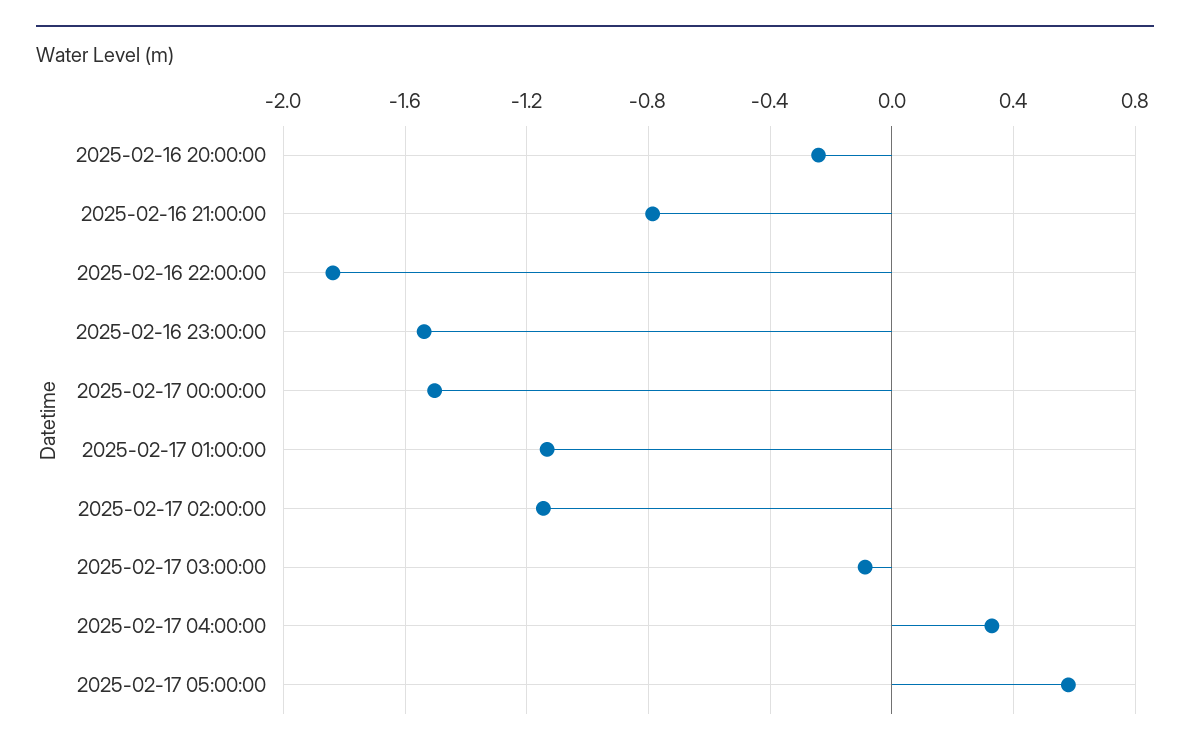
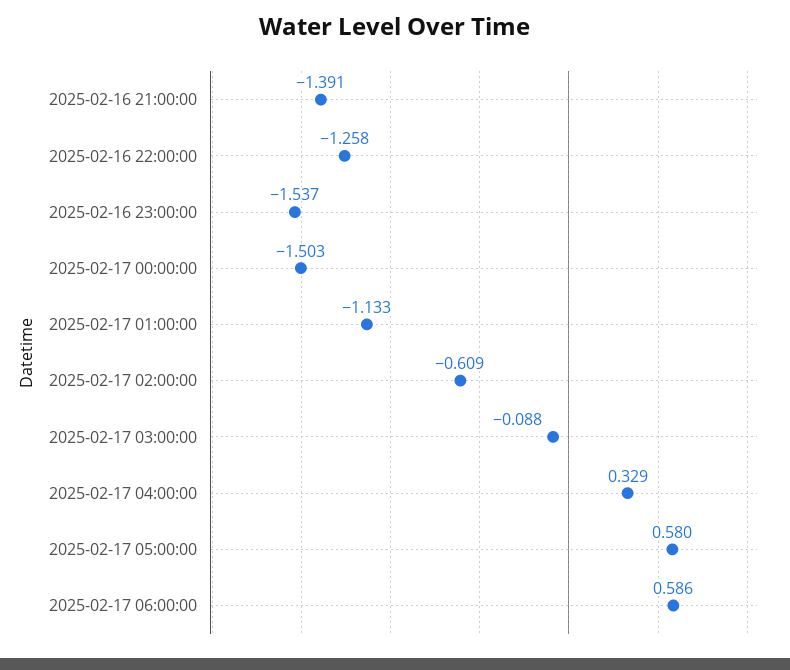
2025-02-16 20:00:00: -0.25 -> none
2025-02-16 21:00:00: -0.8 -> -1.391
2025-02-16 22:00:00: -1.85 -> -1.258
2025-02-17 02:00:00: -1.15 -> -0.609
2025-02-17 06:00:00: none -> 0.586

